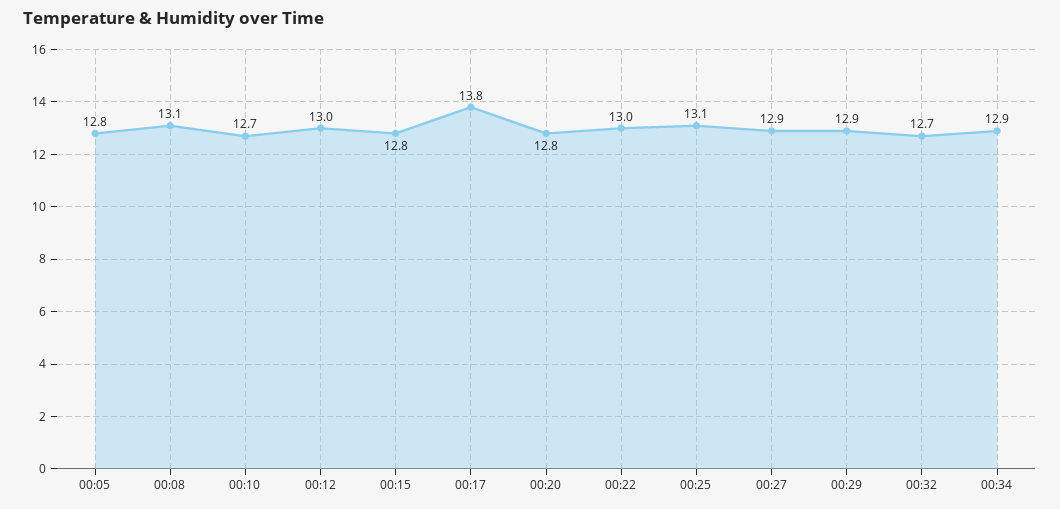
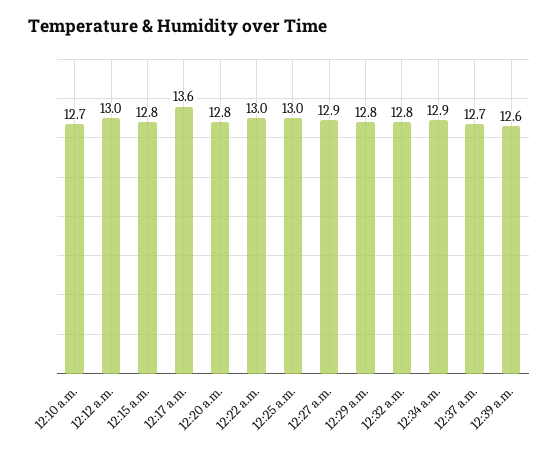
00:05: 12.8 -> none
00:08: 13.1 -> none
00:17: 13.8 -> 13.6
00:25: 13.1 -> 13
00:29: 12.9 -> 12.8
00:32: 12.7 -> 12.8
12:37 a.m.: none -> 12.7
12:39 a.m.: none -> 12.6

